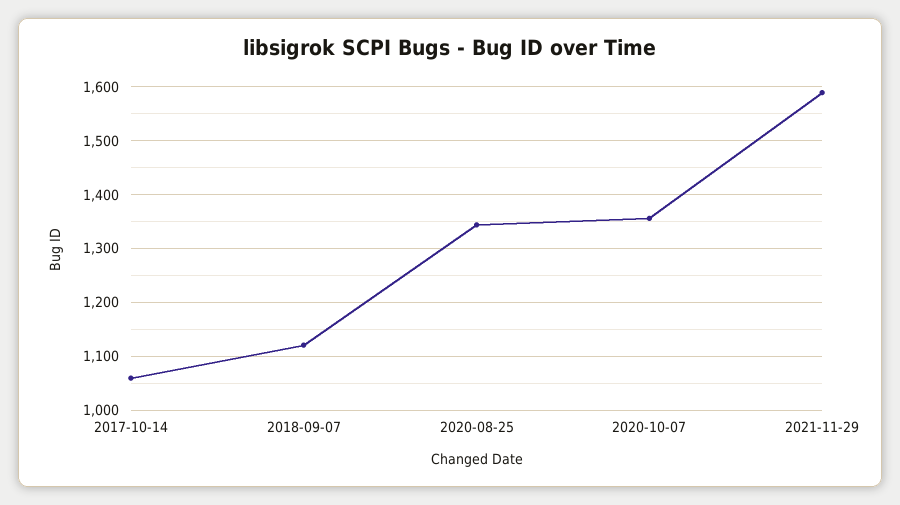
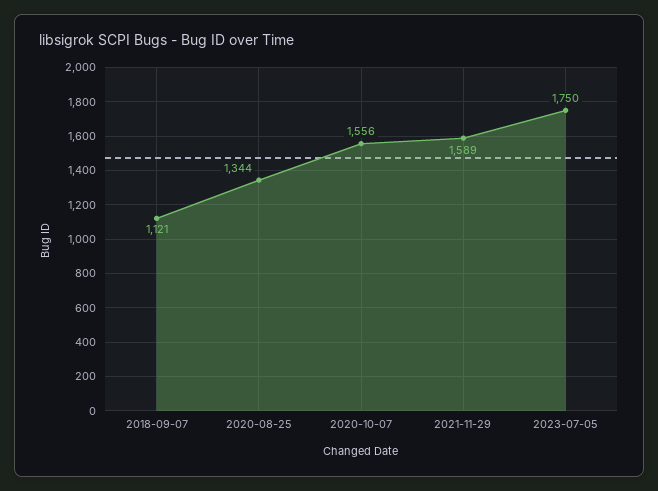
2017-10-14: 1060 -> none
2020-10-07: 1360 -> 1556
2023-07-05: none -> 1750

